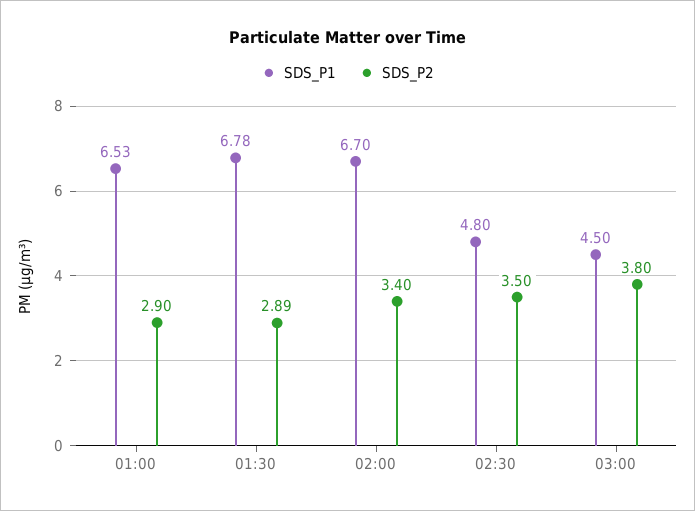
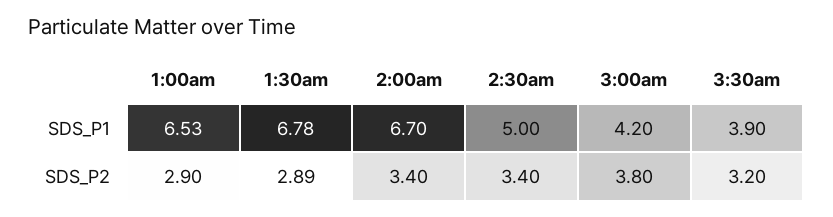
SDS_P1, 02:30: 4.8 -> 5
SDS_P2, 02:30: 3.5 -> 3.4
SDS_P1, 03:00: 4.5 -> 4.2
SDS_P1, 3:30am: none -> 3.9
SDS_P2, 3:30am: none -> 3.2

